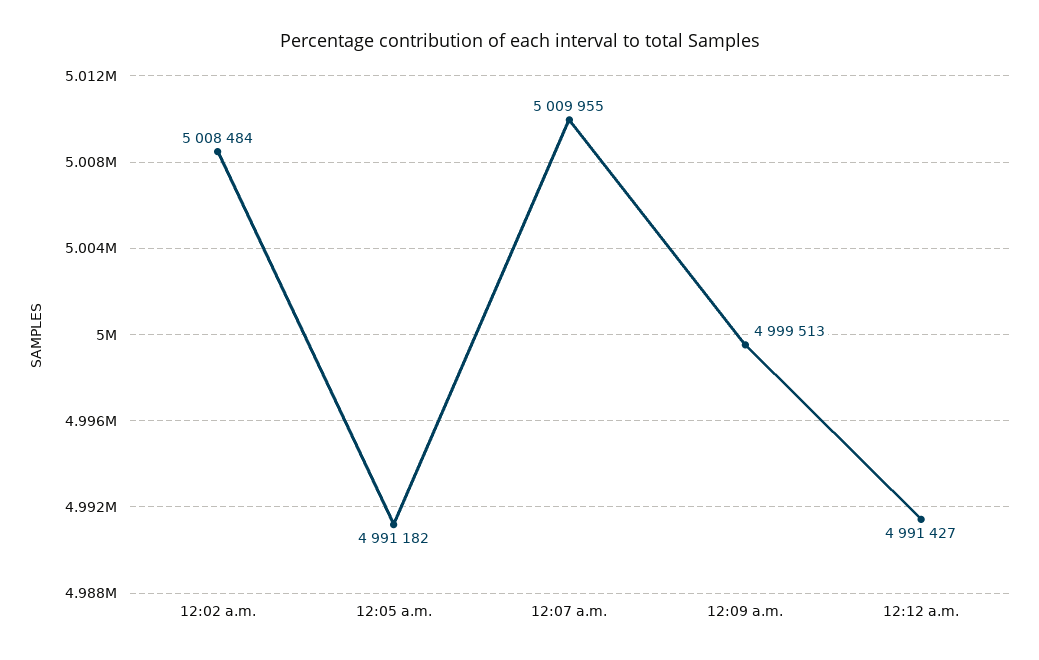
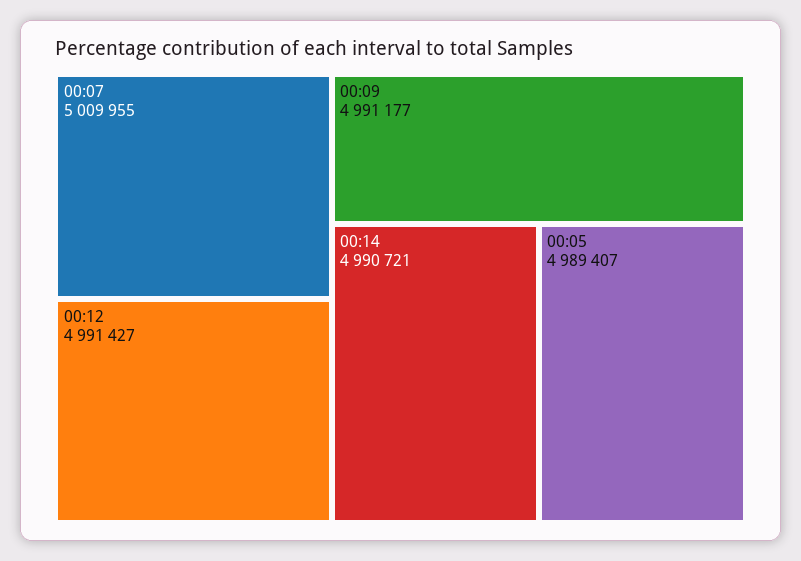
12:02 a.m.: 5008484 -> none
12:05 a.m.: 4991182 -> 4989407
12:09 a.m.: 4999513 -> 4991177
00:14: none -> 4990721

